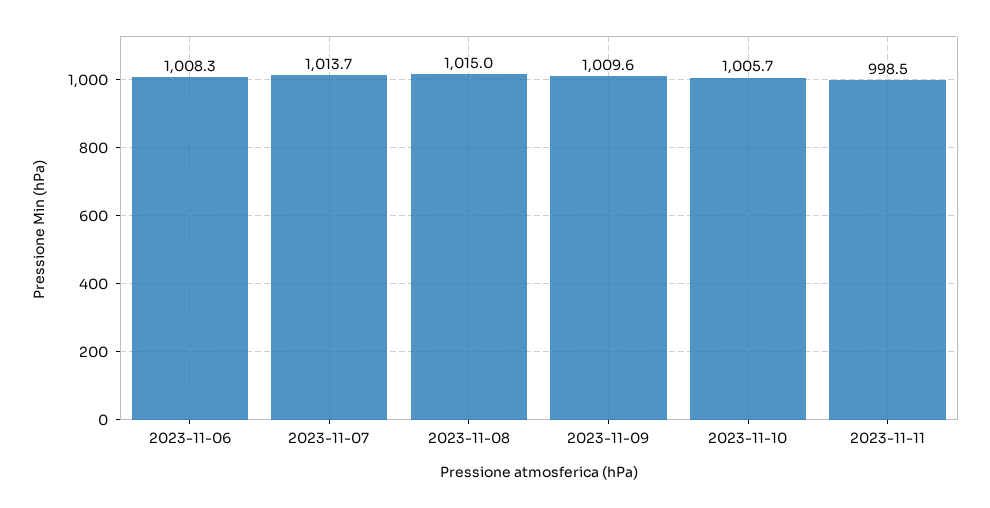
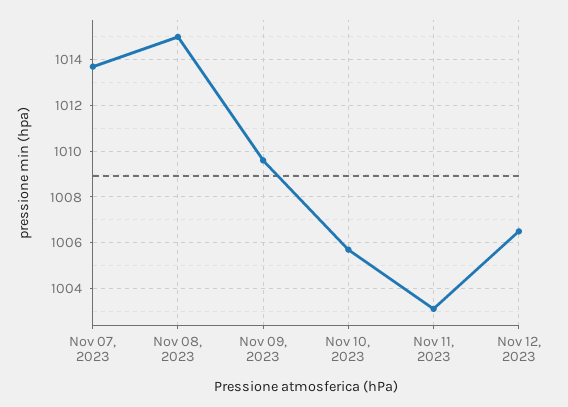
2023-11-06: 1008.3 -> none
2023-11-11: 998.5 -> 1003
Nov 12, 2023: none -> 1006.5

